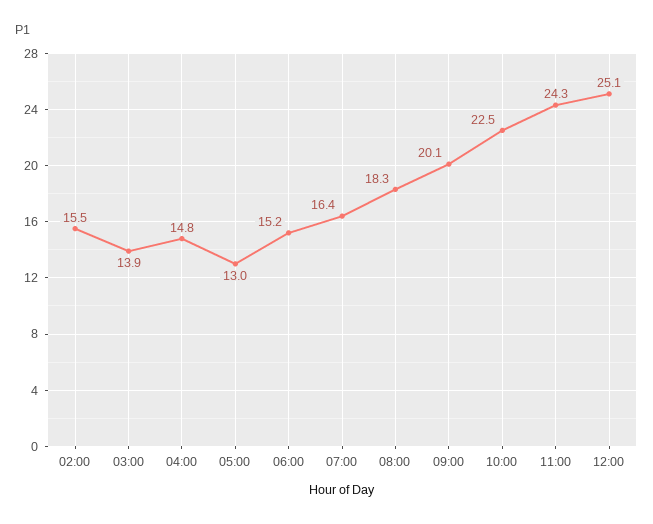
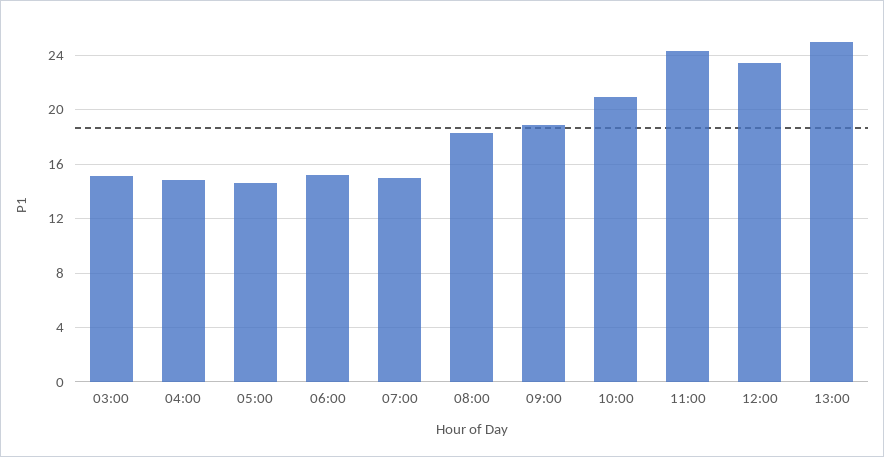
02:00: 15.5 -> none
03:00: 13.9 -> 15
05:00: 13 -> 14.5
07:00: 16.4 -> 15
09:00: 20.1 -> 19
10:00: 22.5 -> 21
12:00: 25.1 -> 23.5
13:00: none -> 25

